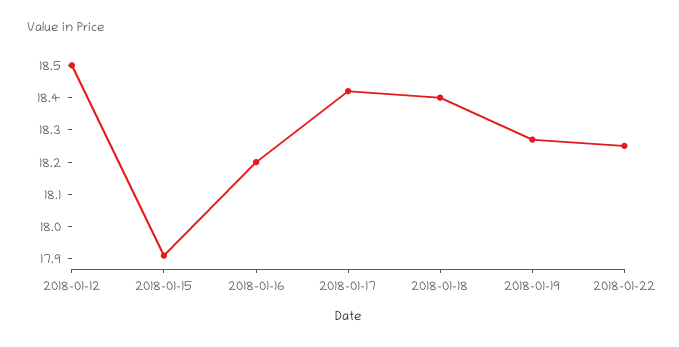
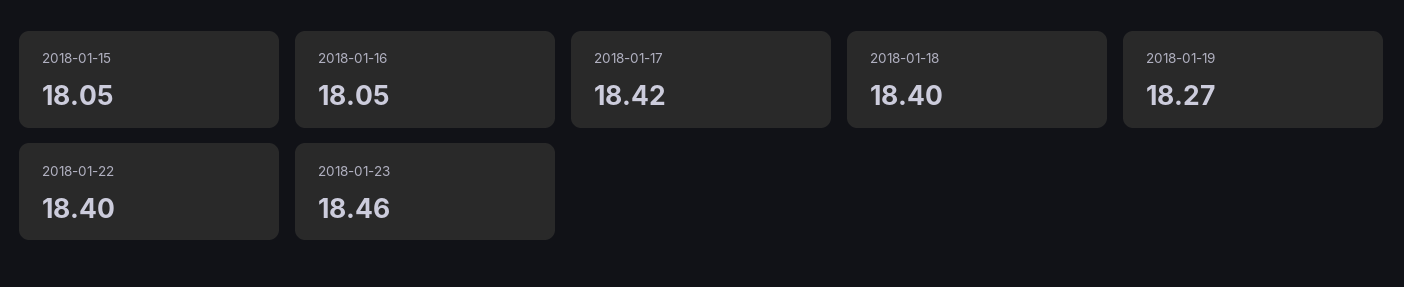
2018-01-12: 18.5 -> none
2018-01-15: 17.9 -> 18.05
2018-01-16: 18.2 -> 18.05
2018-01-22: 18.25 -> 18.4
2018-01-23: none -> 18.46

